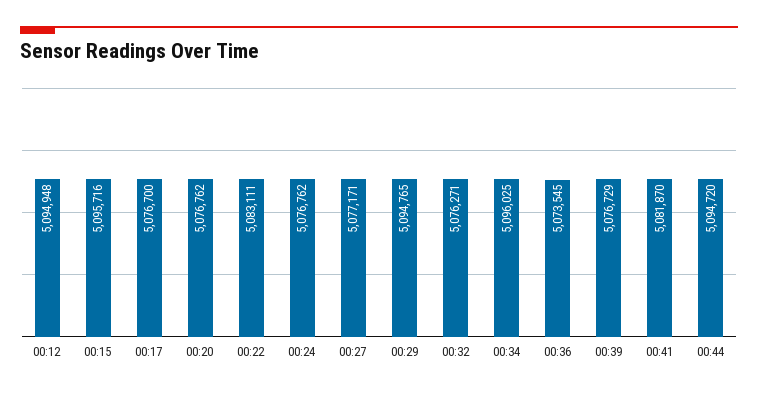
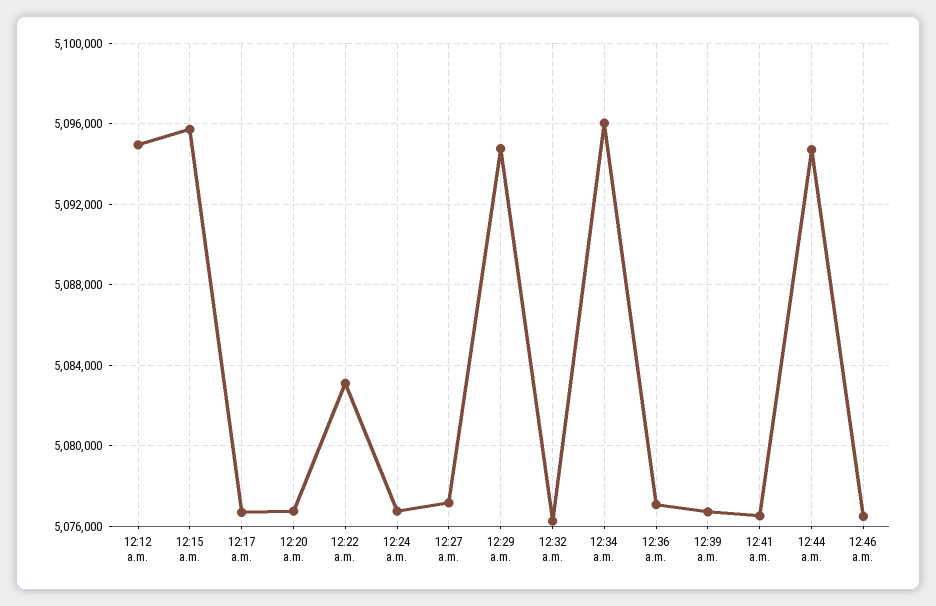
00:36: 5073545 -> 5077000
00:41: 5081870 -> 5076500
12:46 a.m.: none -> 5076500

